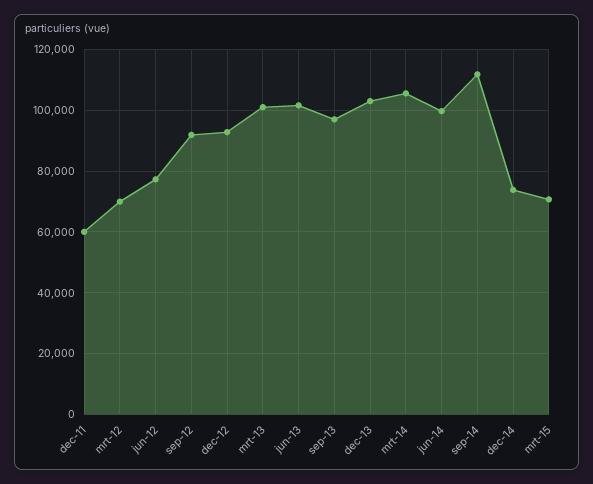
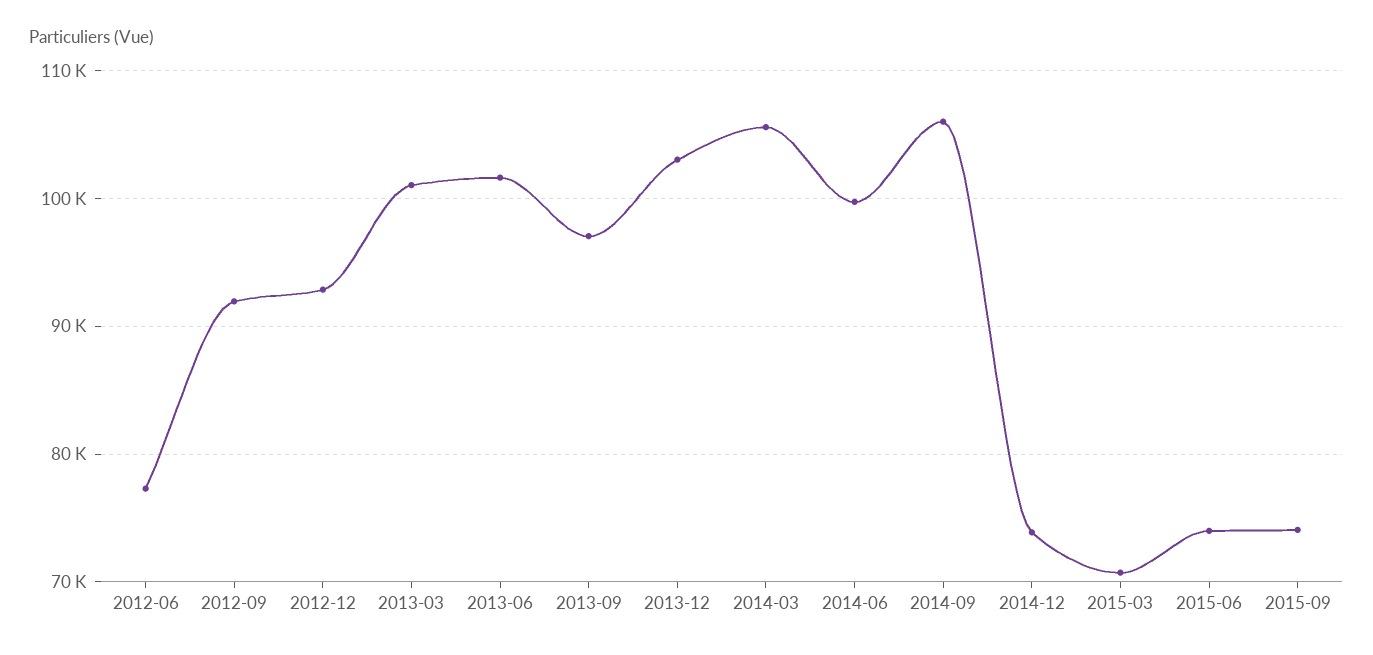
dec-11: 60000 -> none
mrt-12: 70000 -> none
sep-14: 112000 -> 106000
2015-06: none -> 74000
2015-09: none -> 74000

